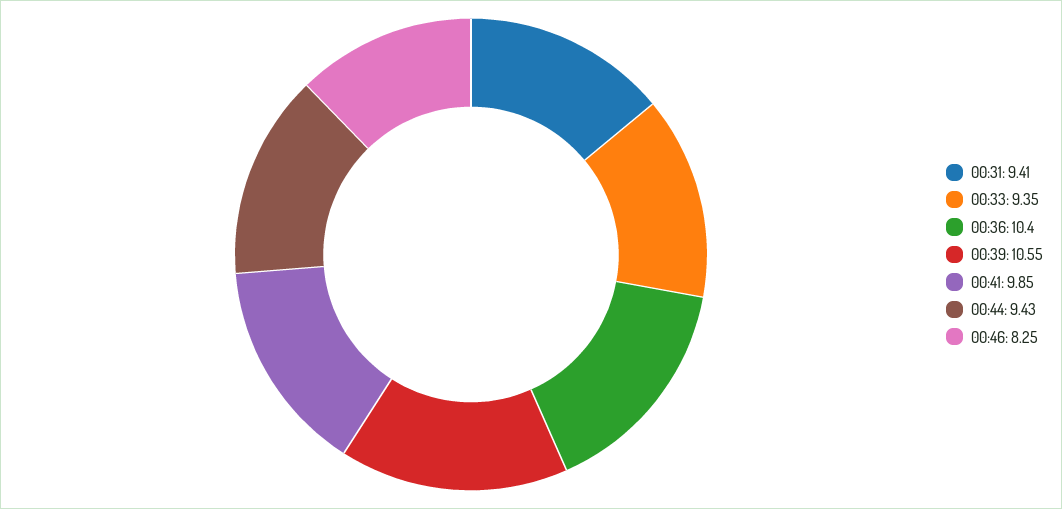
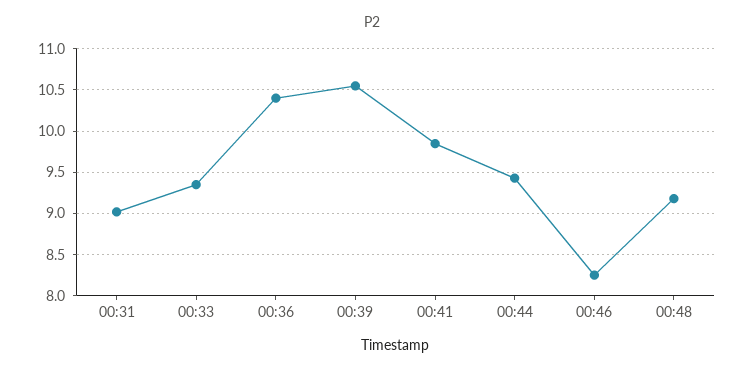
00:31: 9.41 -> 9
00:48: none -> 9.2

